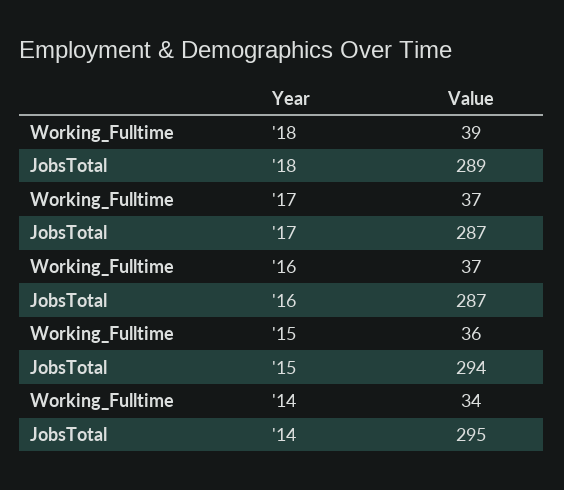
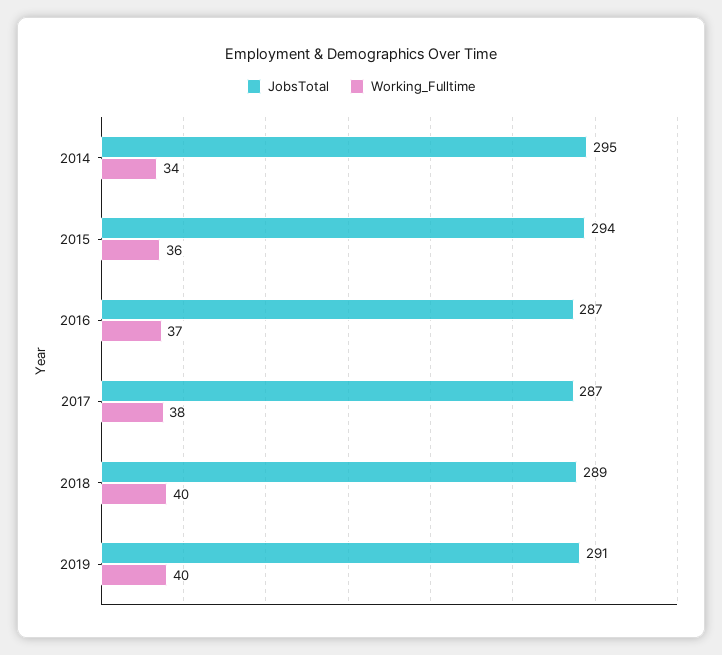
Working_Fulltime, '18: 39 -> 40
Working_Fulltime, '17: 37 -> 38
JobsTotal, 2019: none -> 291
Working_Fulltime, 2019: none -> 40

